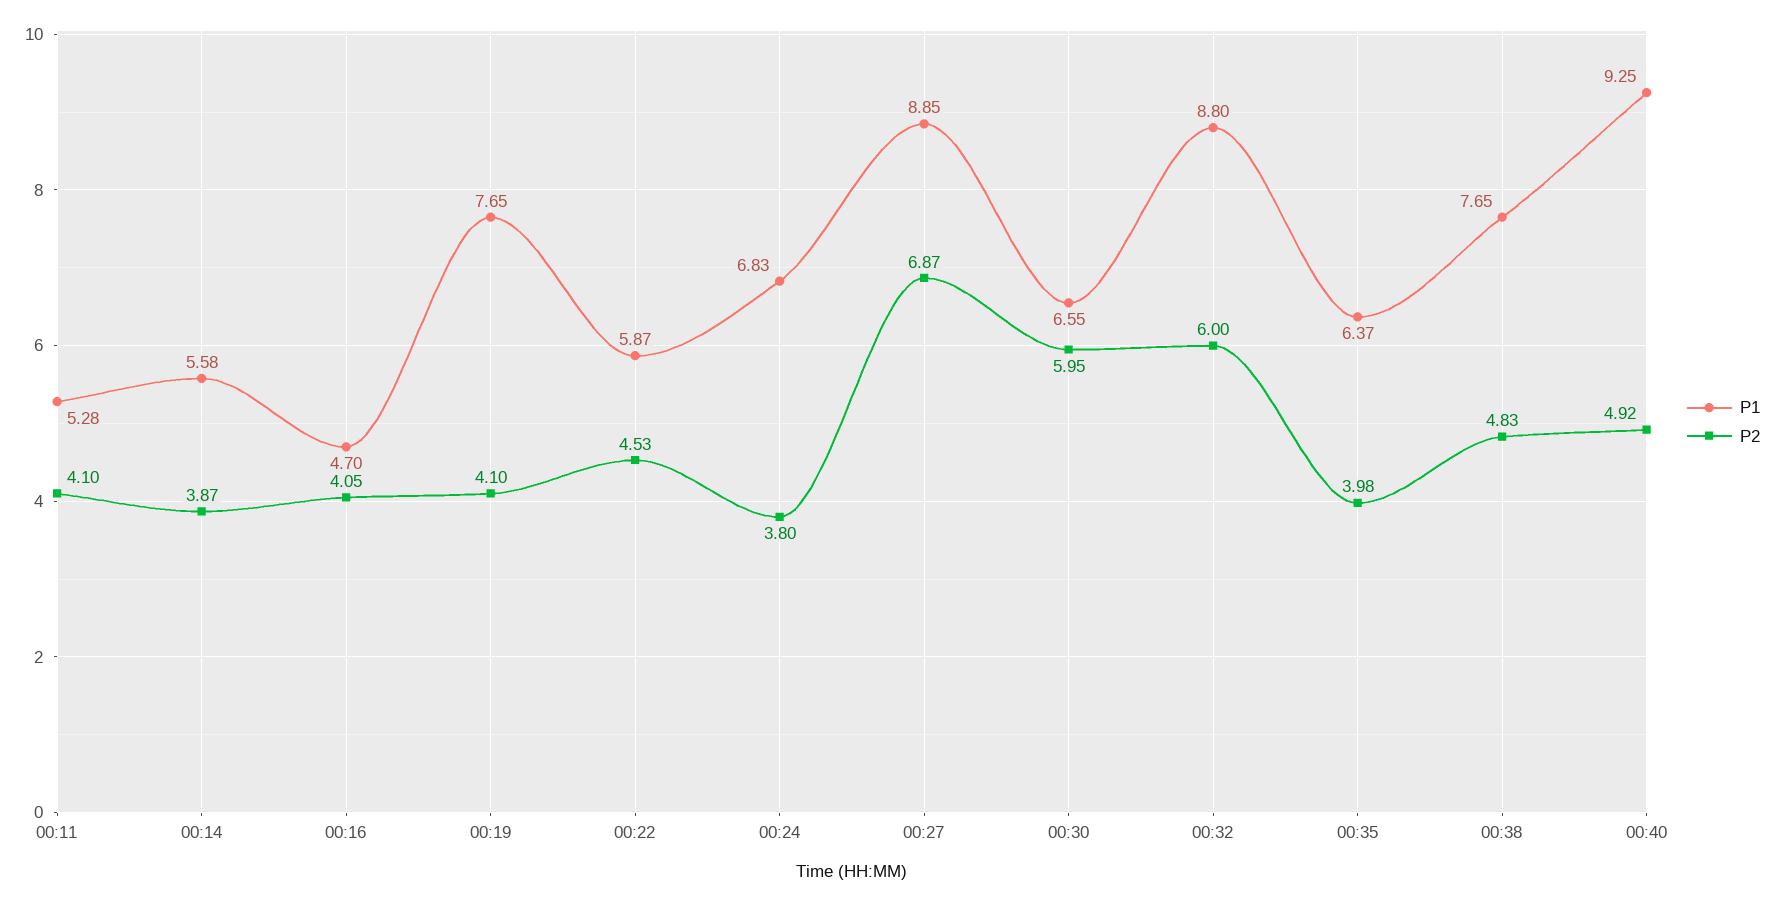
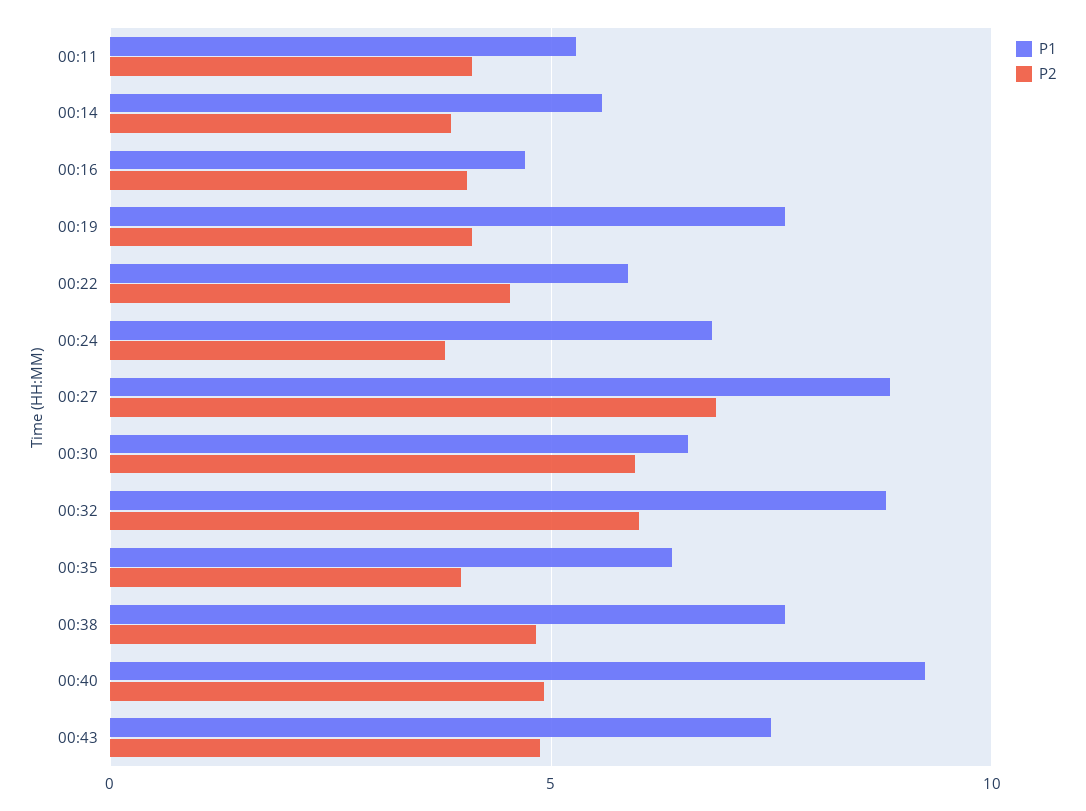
P1, 00:43: none -> 7.5
P2, 00:43: none -> 5

